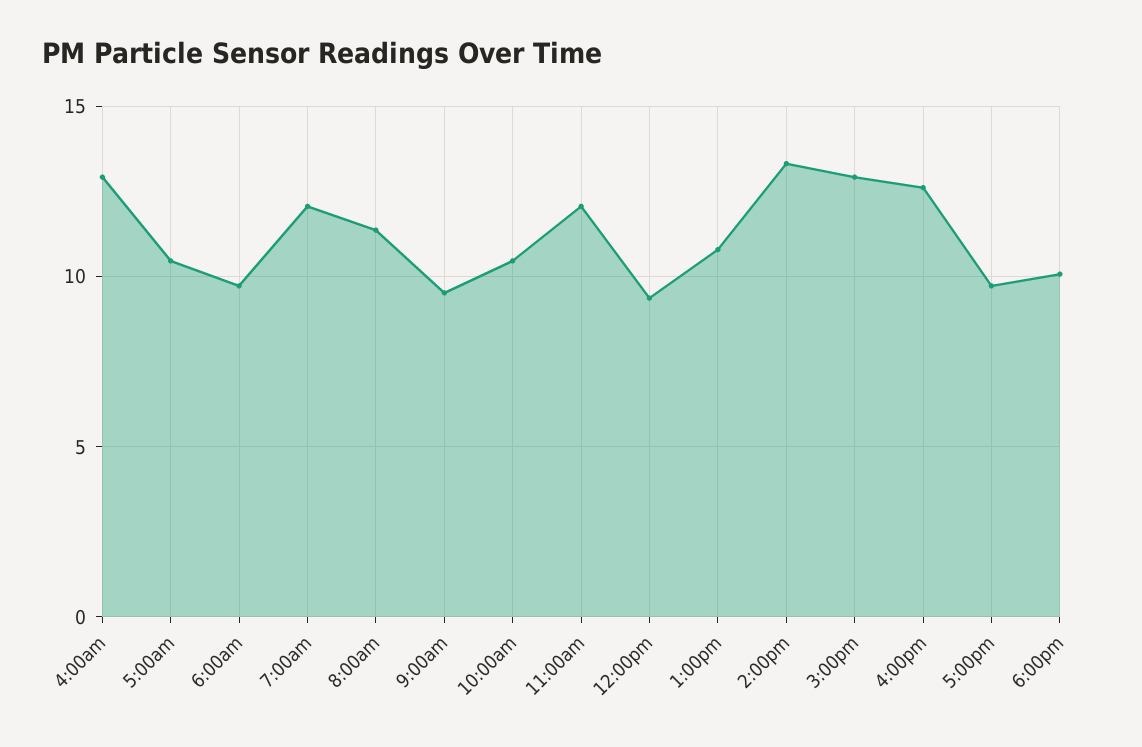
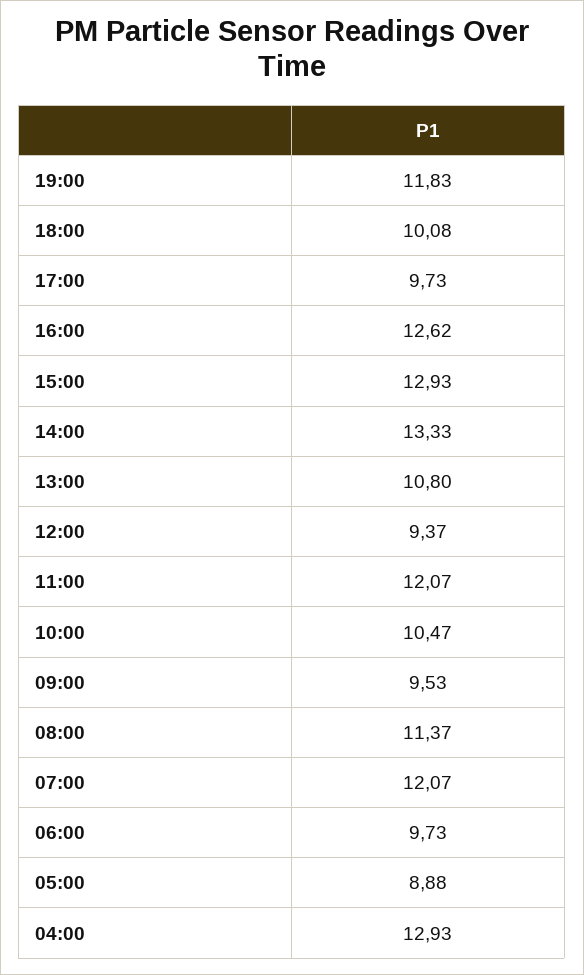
5:00am: 10.5 -> 8.88
19:00: none -> 11.83

